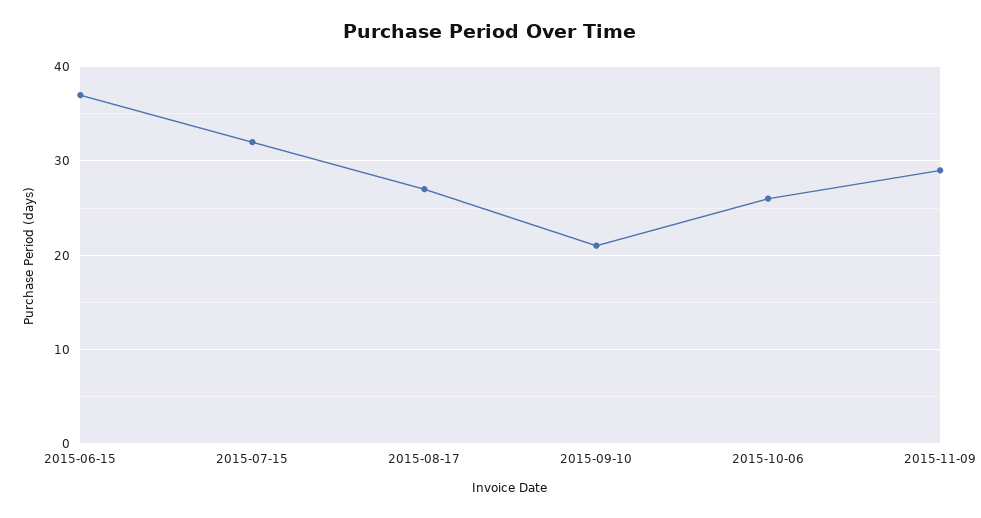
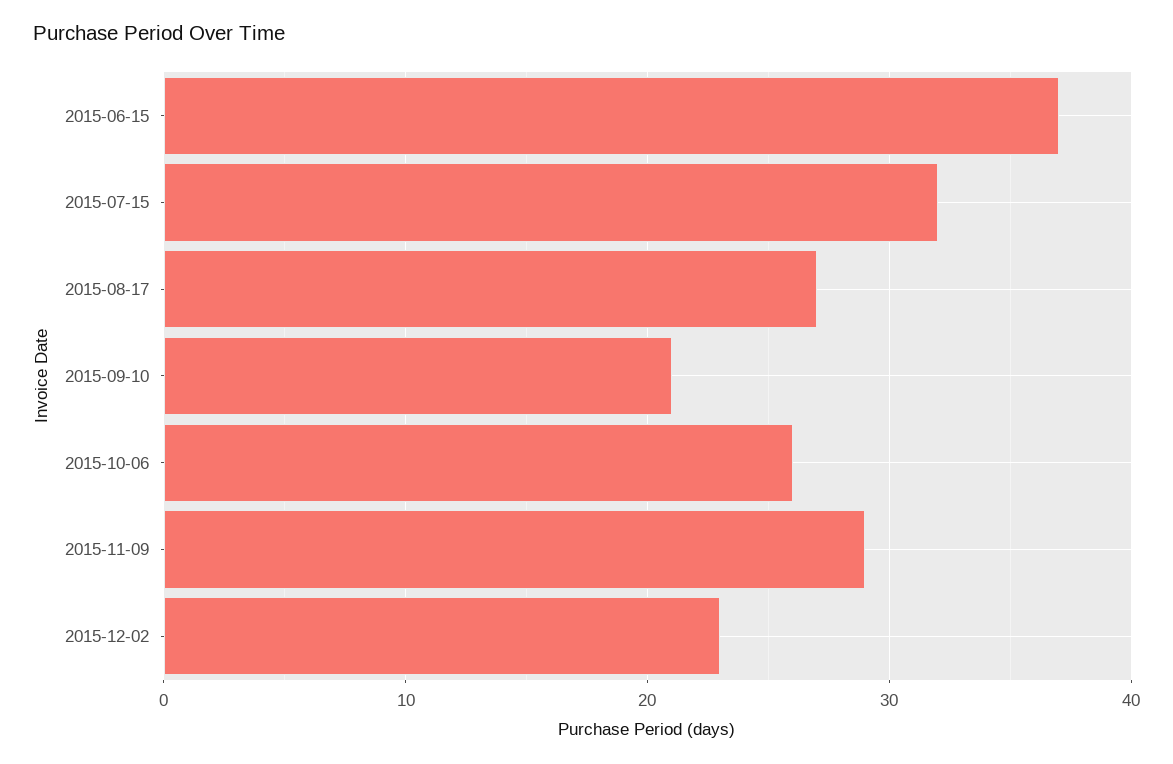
2015-12-02: none -> 23

